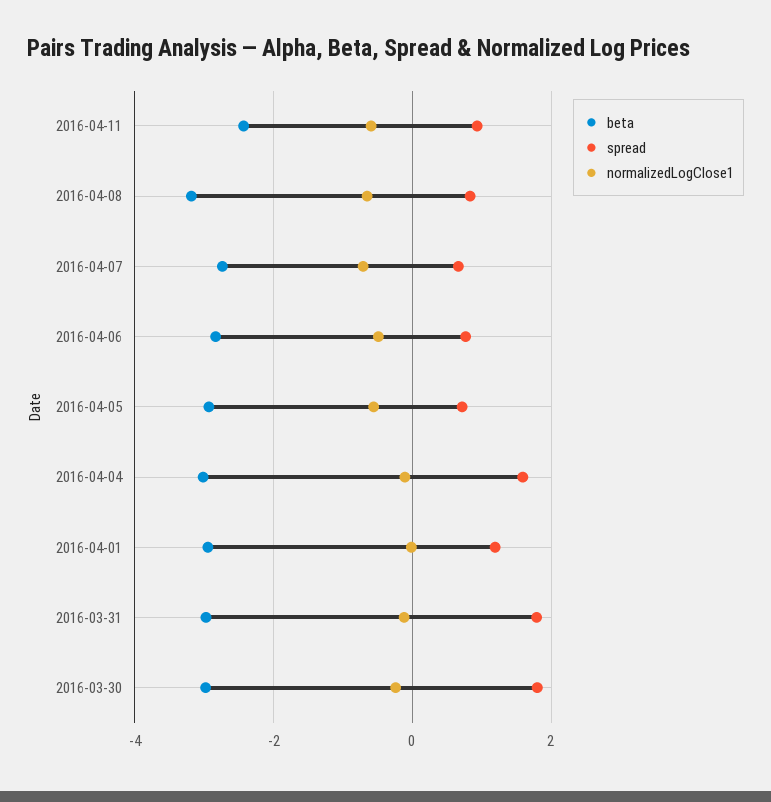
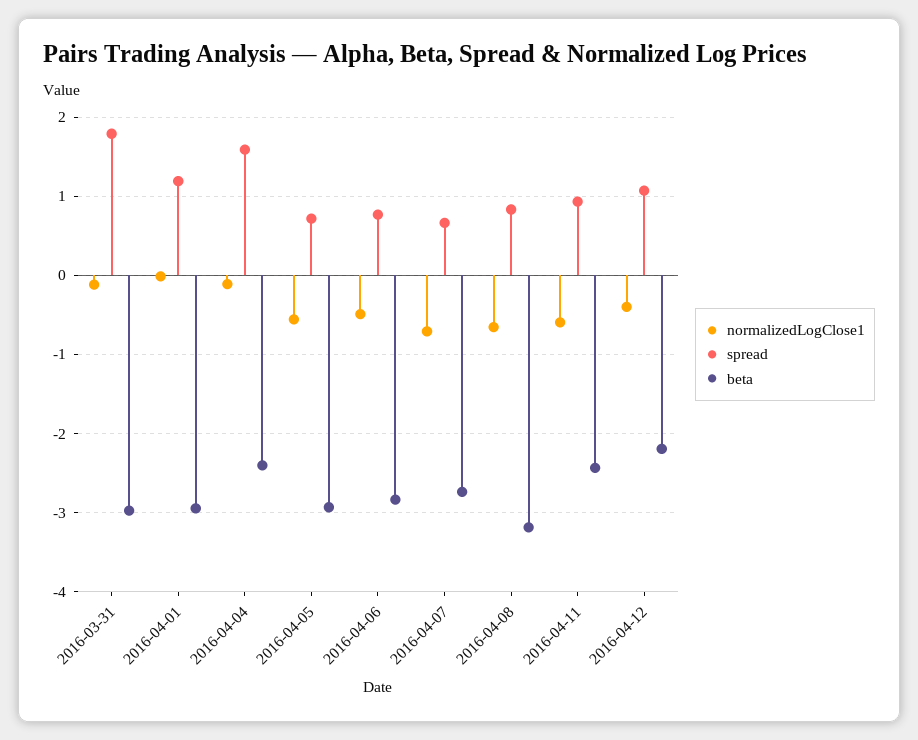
beta, 2016-04-04: -3 -> -2.4
beta, 2016-03-30: -3 -> none
spread, 2016-03-30: 1.8 -> none
normalizedLogClose1, 2016-03-30: -0.2 -> none
normalizedLogClose1, 2016-04-12: none -> -0.4
spread, 2016-04-12: none -> 1.1
beta, 2016-04-12: none -> -2.2

